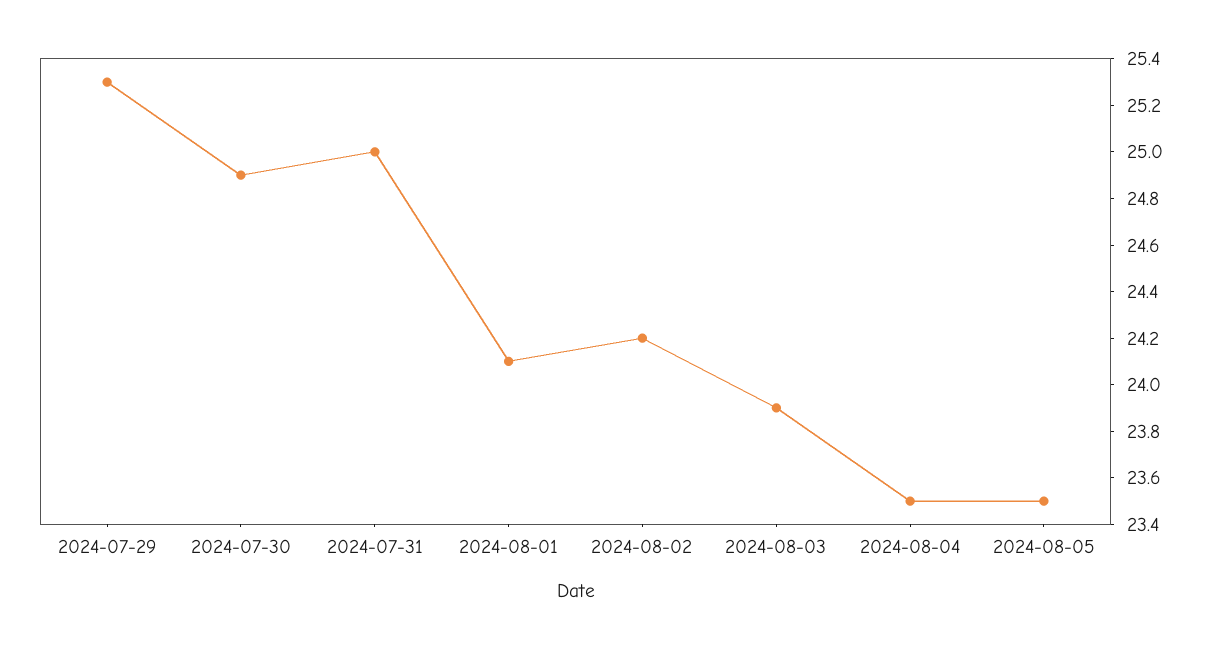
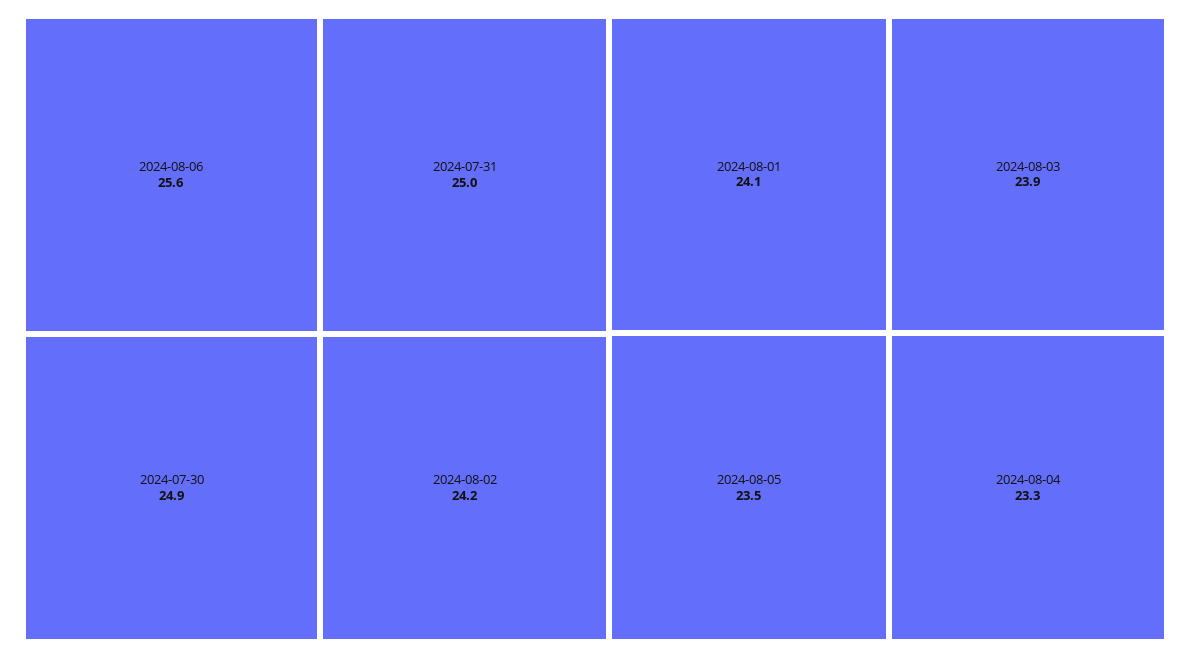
2024-07-29: 25.3 -> none
2024-08-04: 23.5 -> 23.3
2024-08-06: none -> 25.6

